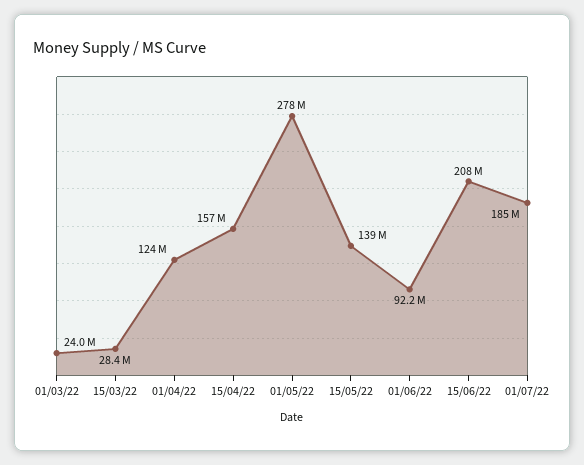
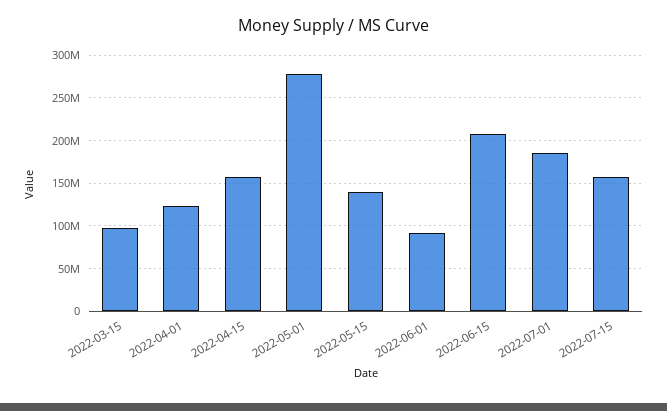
01/03/22: 24000000 -> none
15/03/22: 28400000 -> 100000000
2022-07-15: none -> 160000000

